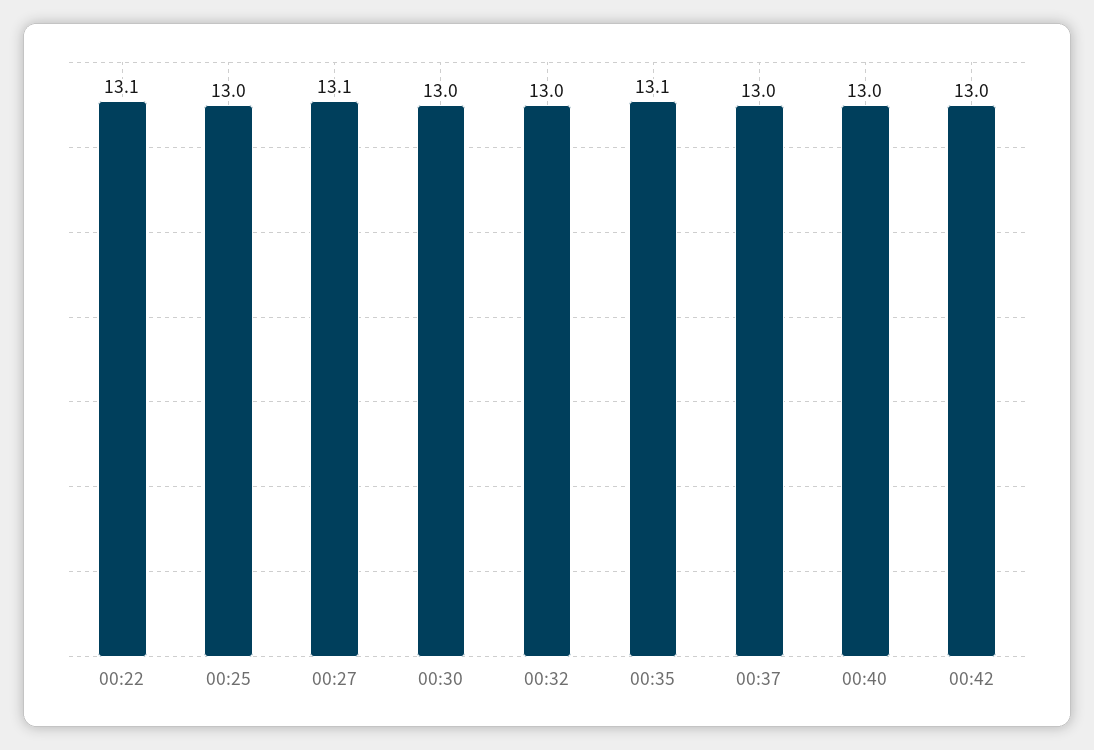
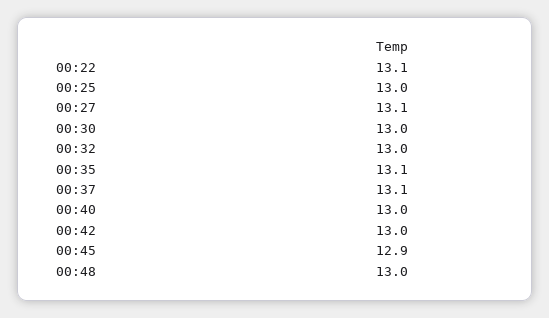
00:37: 13 -> 13.1
00:45: none -> 12.9
00:48: none -> 13

